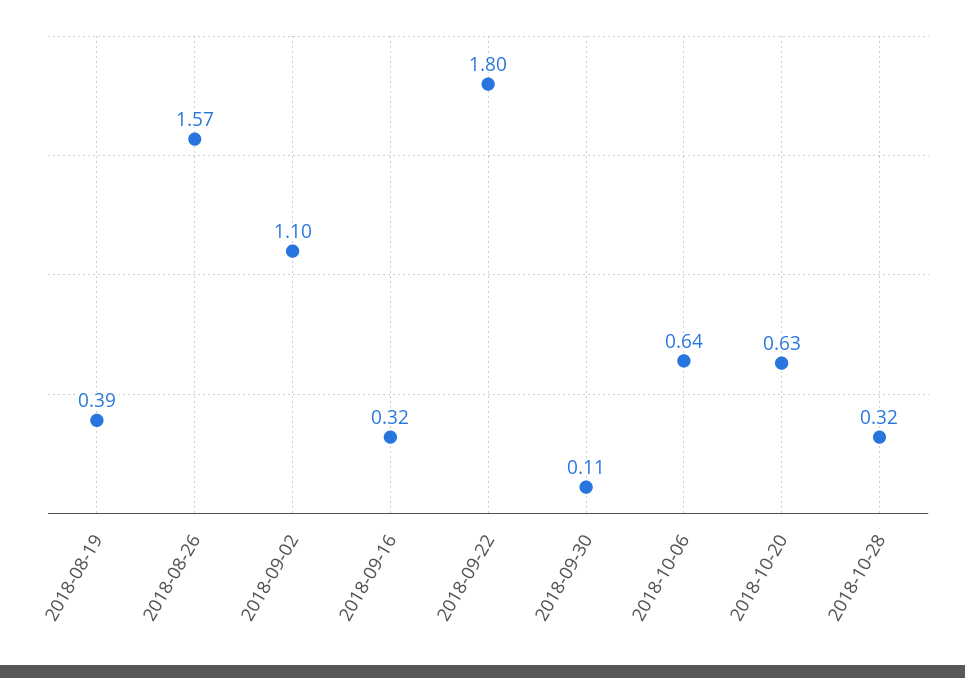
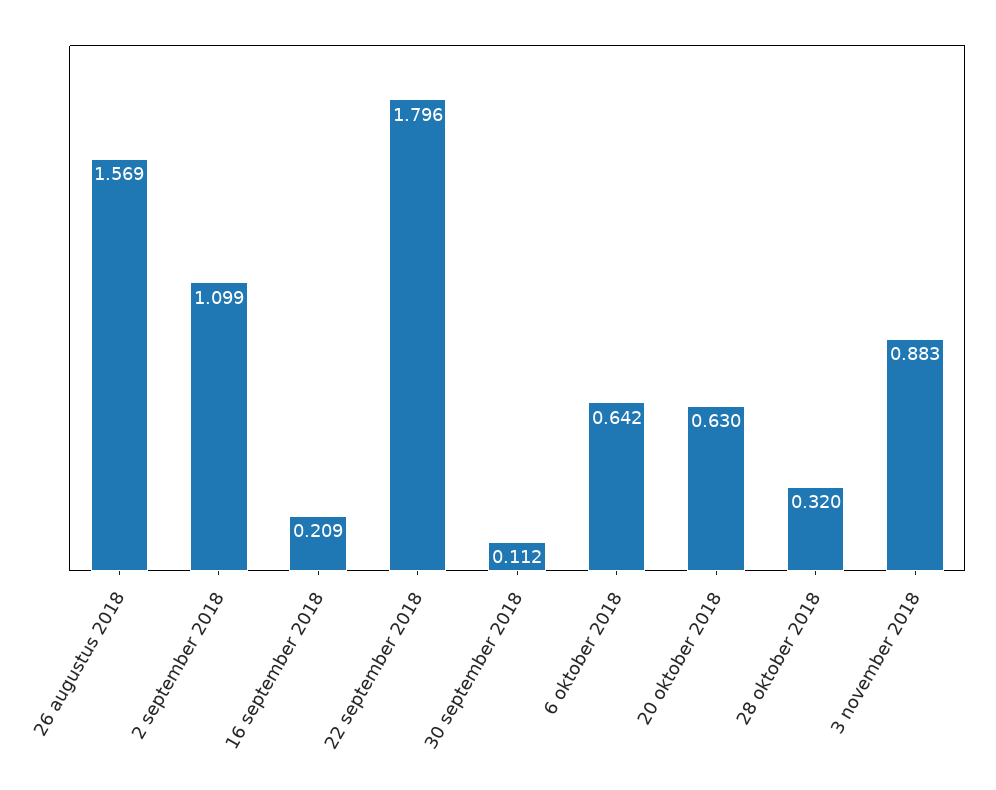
2018-08-19: 0.39 -> none
2018-09-16: 0.32 -> 0.209
3 november 2018: none -> 0.883

